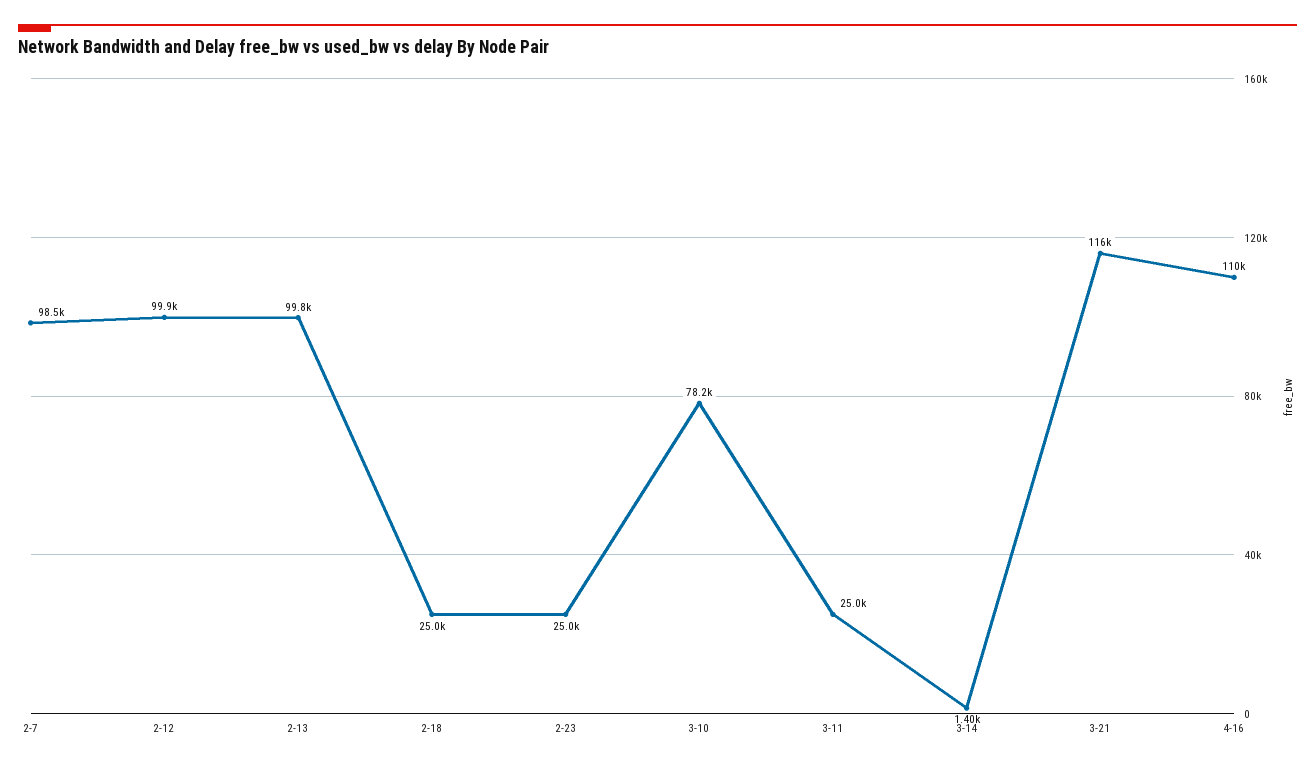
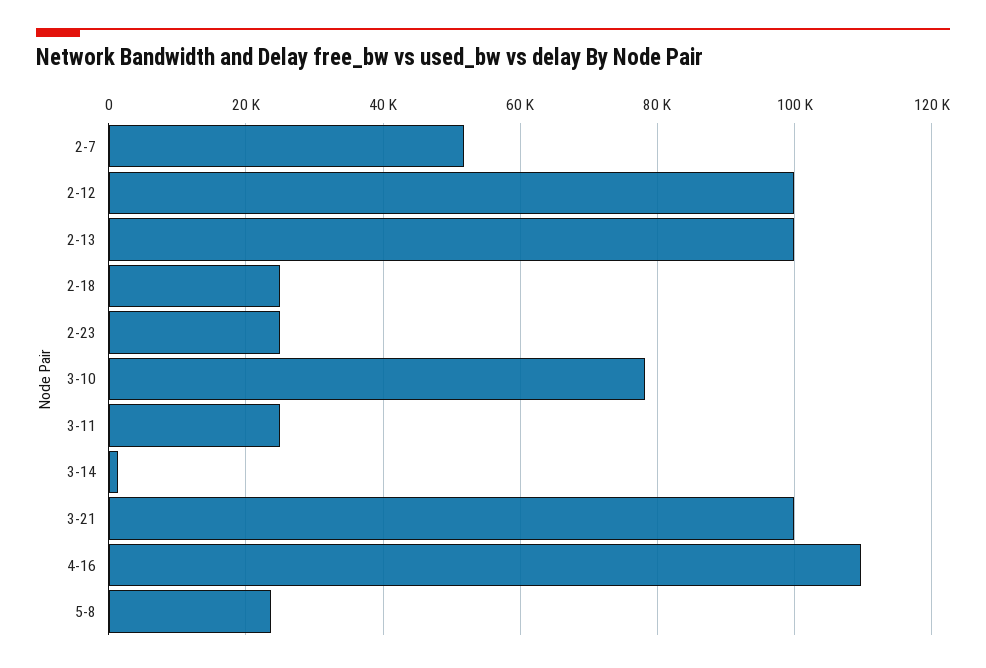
2-7: 98500 -> 52000
3-21: 116000 -> 100000
5-8: none -> 24000

